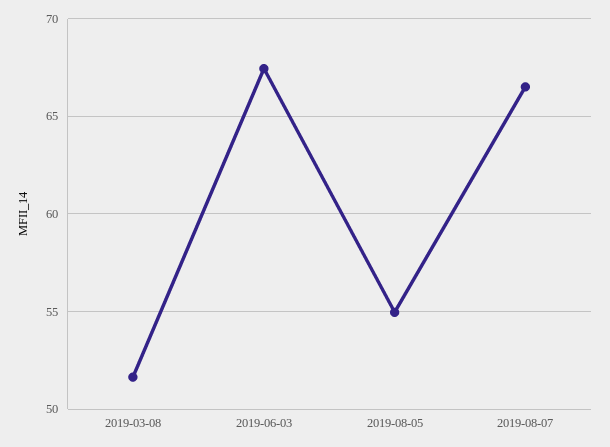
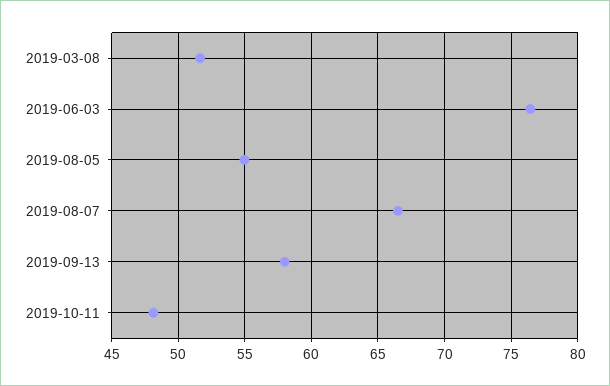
2019-06-03: 67.5 -> 76.5
2019-09-13: none -> 58
2019-10-11: none -> 48

